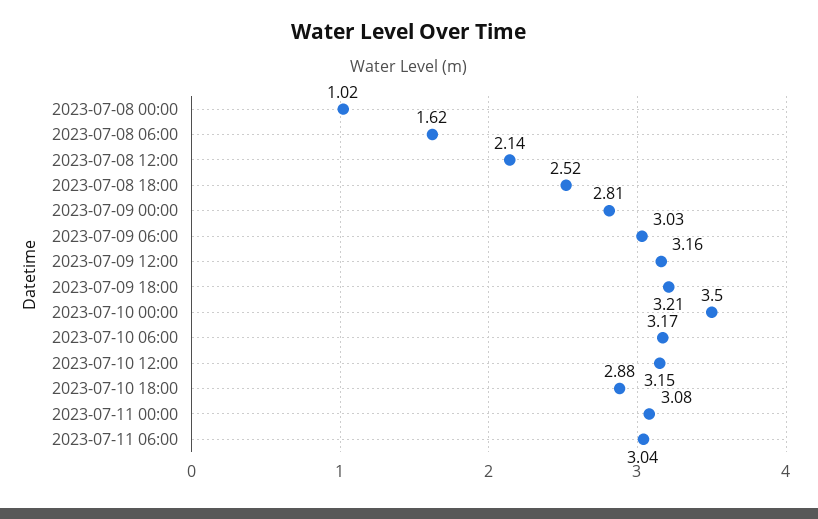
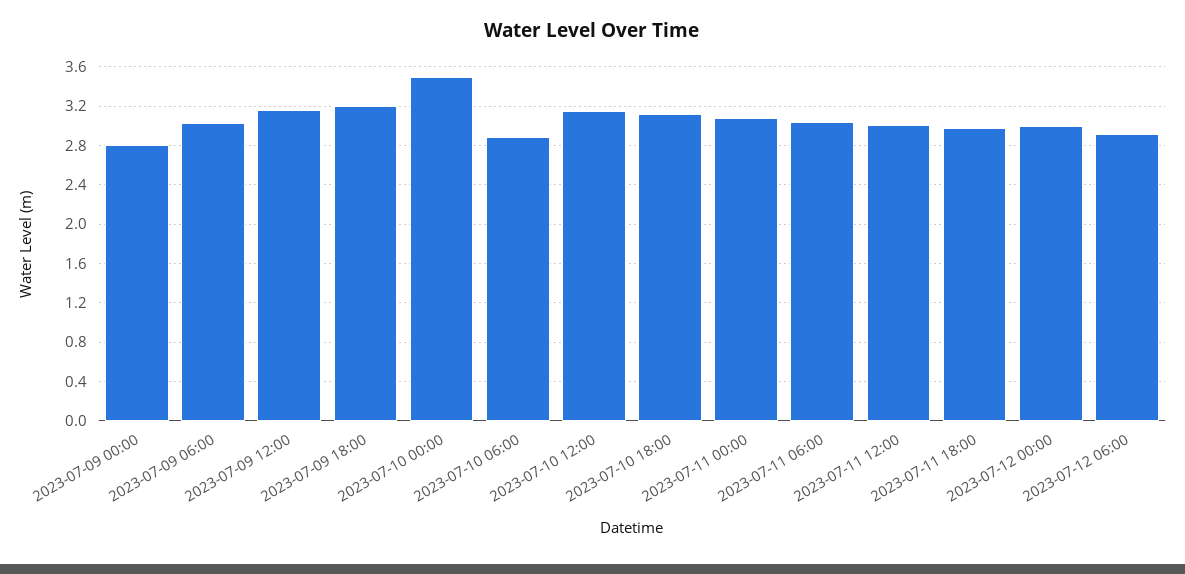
2023-07-08 00:00: 1.02 -> none
2023-07-08 06:00: 1.62 -> none
2023-07-08 12:00: 2.14 -> none
2023-07-08 18:00: 2.52 -> none
2023-07-10 06:00: 3.17 -> 2.9
2023-07-10 18:00: 2.88 -> 3.1
2023-07-11 12:00: none -> 3
2023-07-11 18:00: none -> 3
2023-07-12 00:00: none -> 3
2023-07-12 06:00: none -> 2.9

